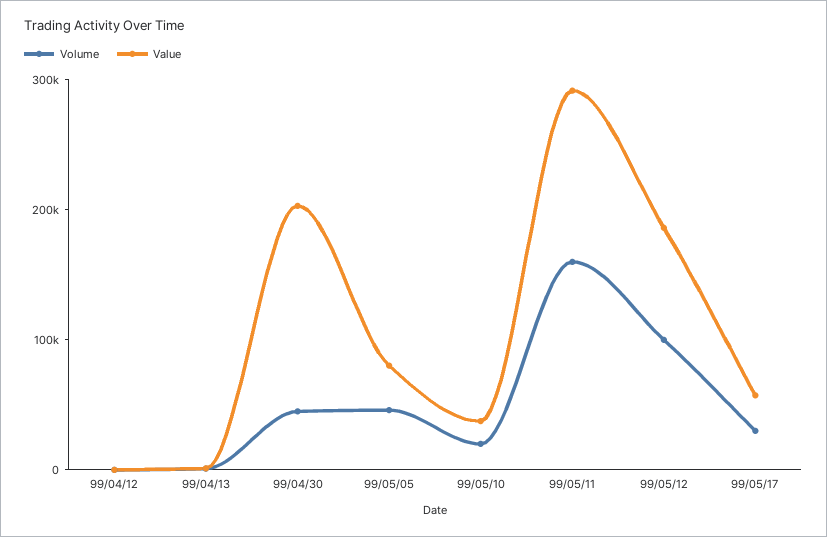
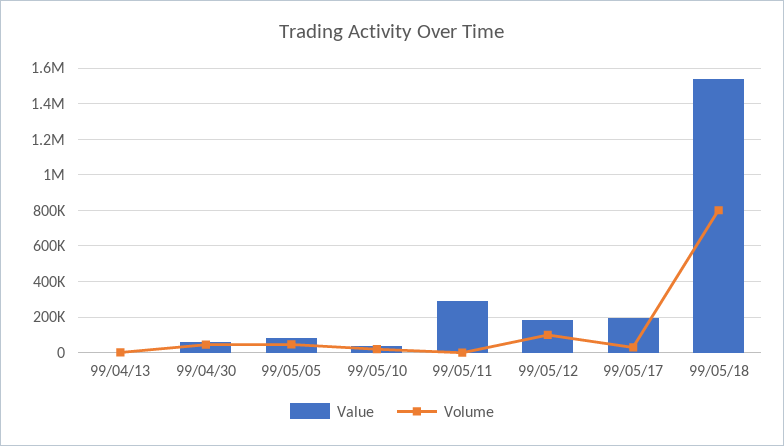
Volume, 99/04/12: 0 -> none
Value, 99/04/12: 0 -> none
Value, 99/04/30: 200000 -> 50000
Volume, 99/05/11: 160000 -> 0
Value, 99/05/17: 60000 -> 200000
Value, 99/05/18: none -> 1550000
Volume, 99/05/18: none -> 800000

